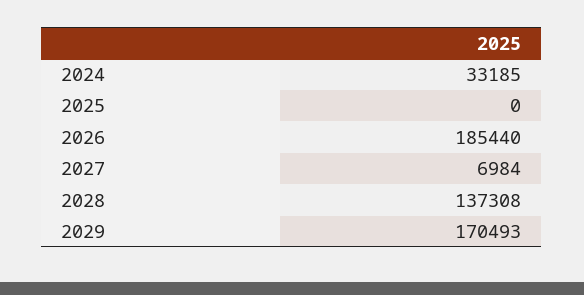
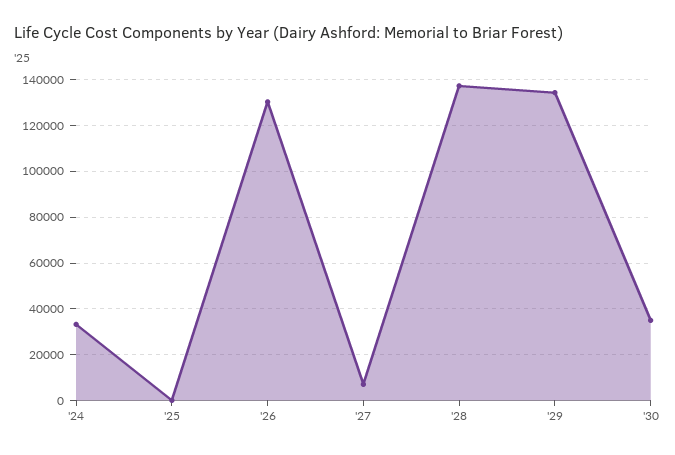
2026: 185440 -> 130000
2029: 170493 -> 135000
'30: none -> 35000

